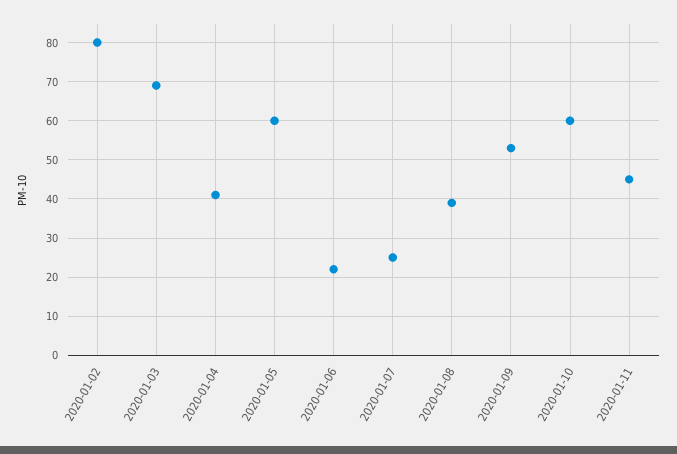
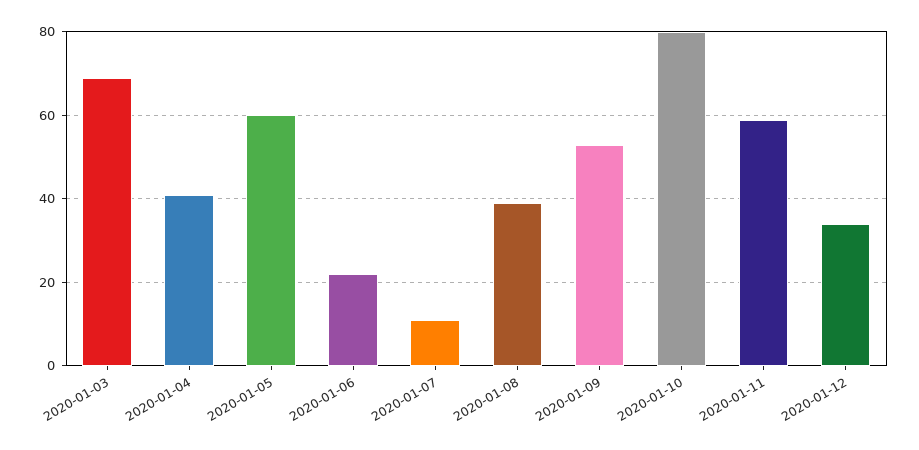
2020-01-02: 80 -> none
2020-01-07: 25 -> 10
2020-01-10: 60 -> 80
2020-01-11: 45 -> 60
2020-01-12: none -> 35

